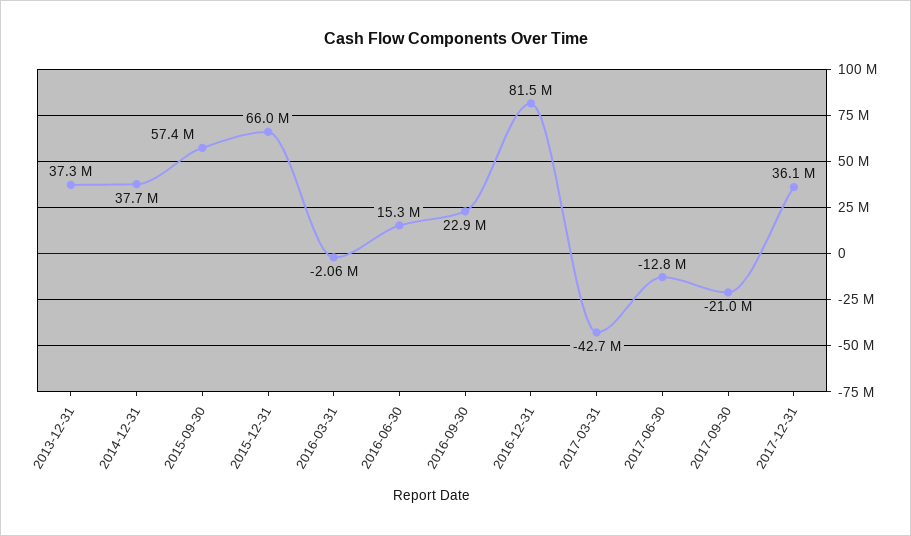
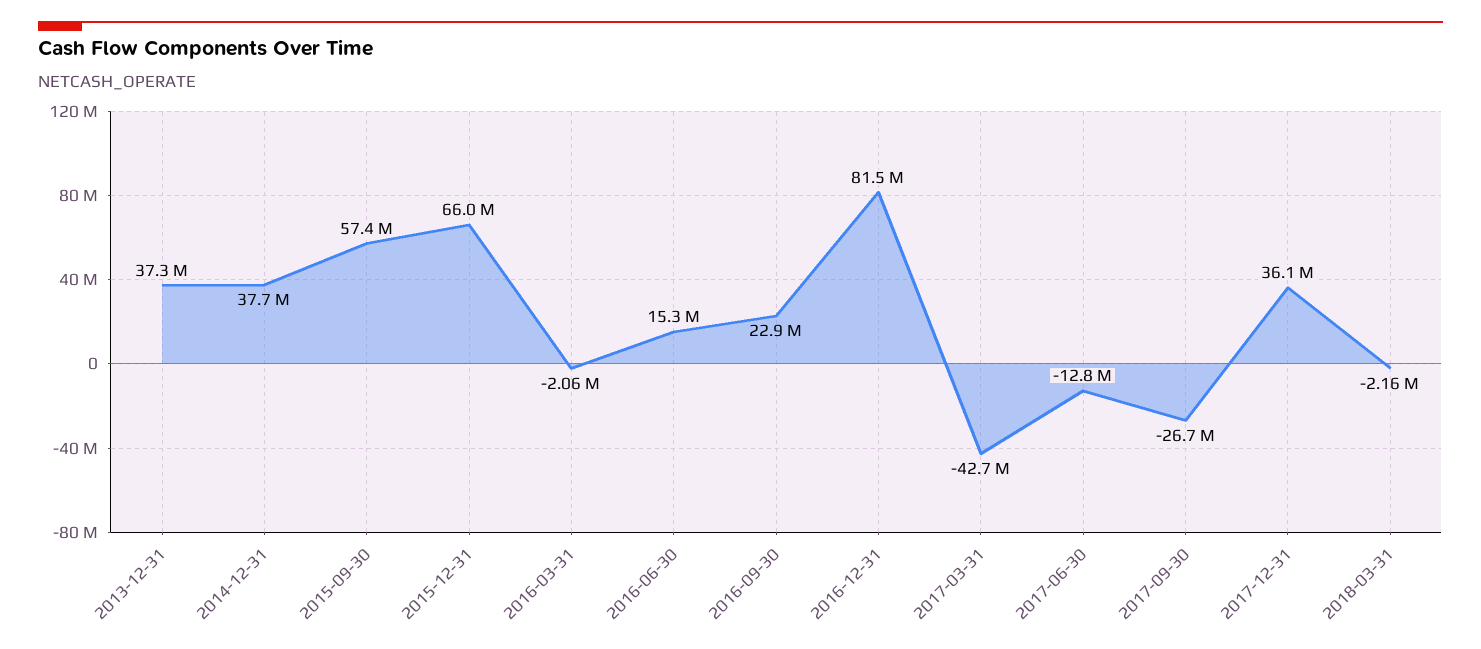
2017-09-30: -21000000 -> -26700000
2018-03-31: none -> -2160000

